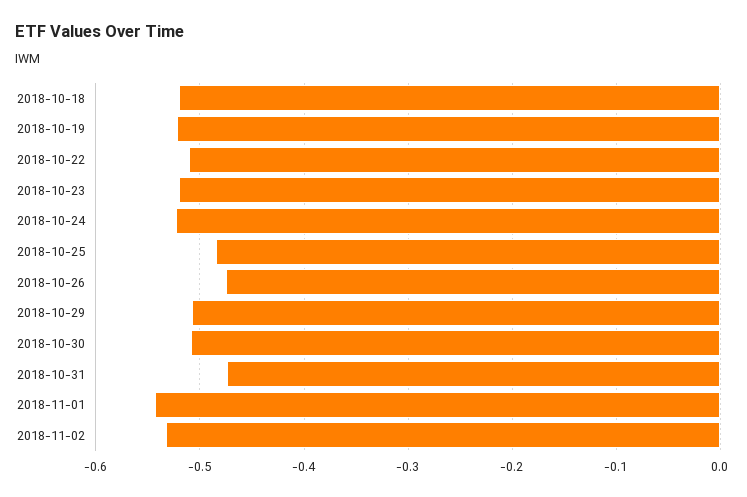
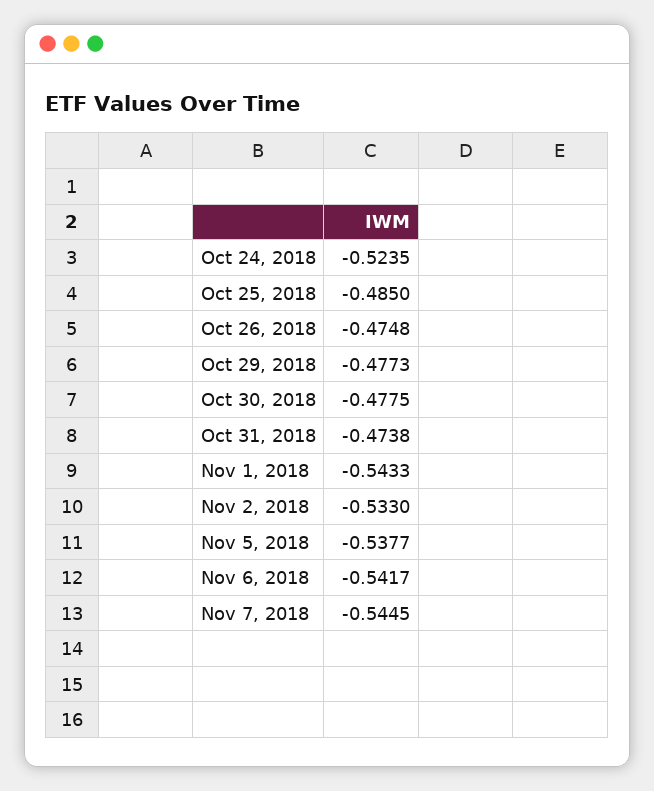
2018-10-18: -0.52 -> none
2018-10-19: -0.52 -> none
2018-10-22: -0.51 -> none
2018-10-23: -0.52 -> none
2018-10-29: -0.51 -> -0.4773
2018-10-30: -0.51 -> -0.4775
Nov 5, 2018: none -> -0.5377
Nov 6, 2018: none -> -0.5417
Nov 7, 2018: none -> -0.5445

